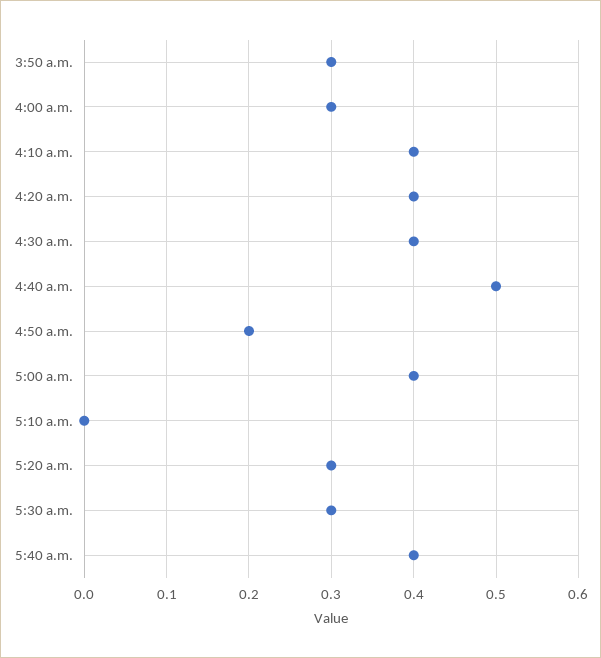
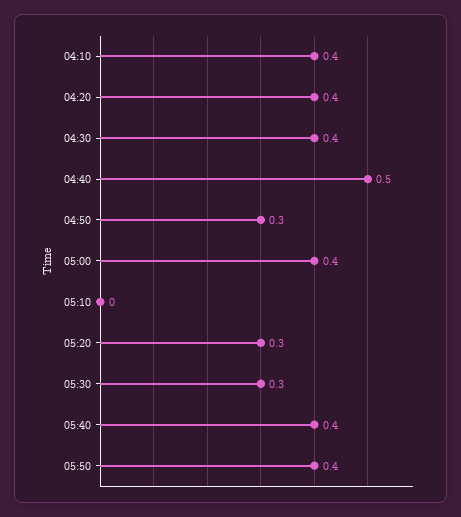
3:50 a.m.: 0.3 -> none
4:00 a.m.: 0.3 -> none
4:50 a.m.: 0.2 -> 0.3
05:50: none -> 0.4

